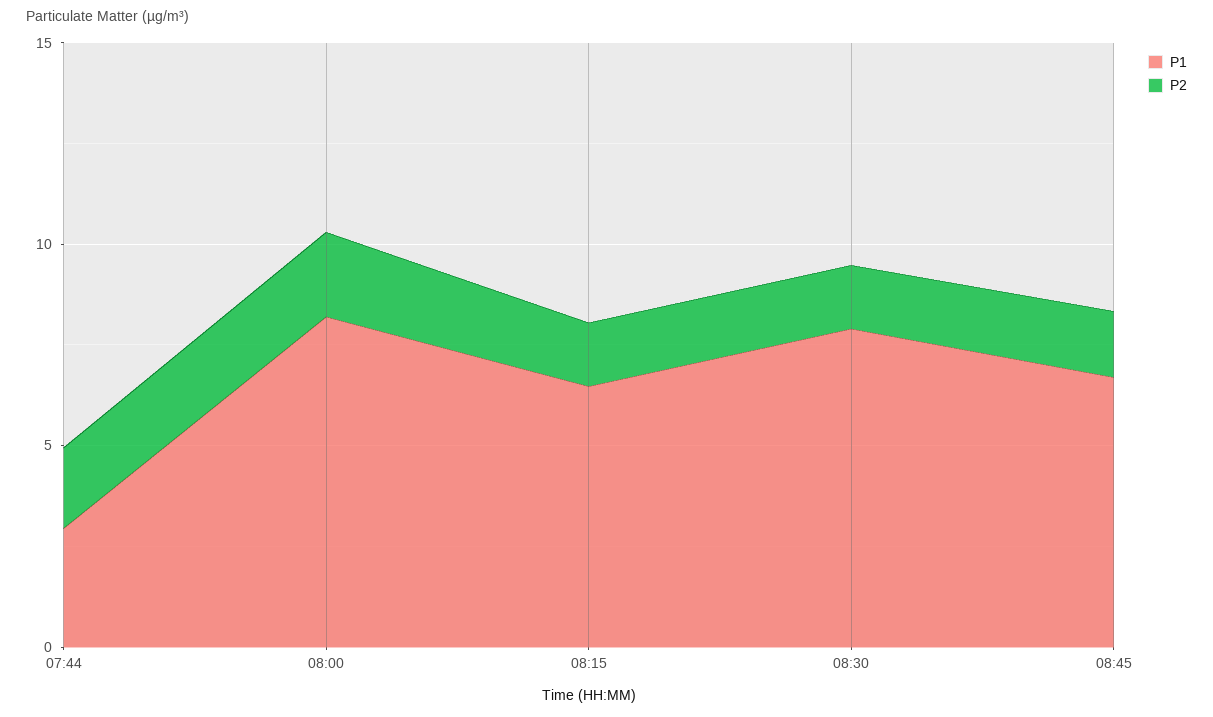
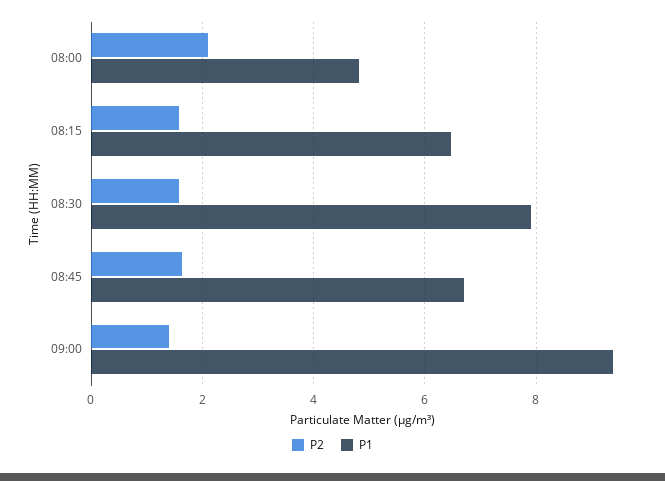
P1, 07:44: 3 -> none
P2, 07:44: 2 -> none
P1, 08:00: 8 -> 4.8
P2, 09:00: none -> 1.4
P1, 09:00: none -> 9.4

